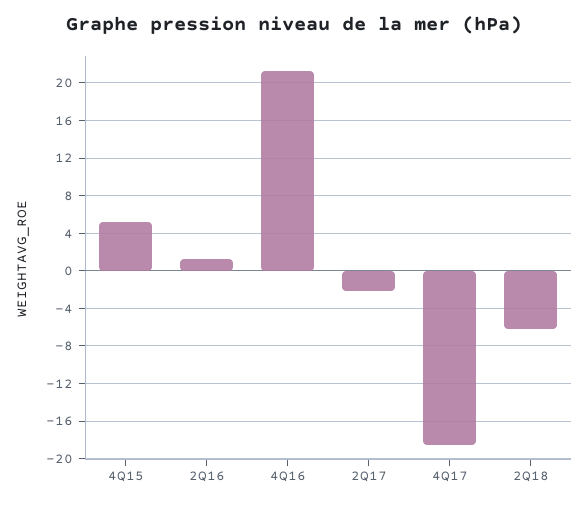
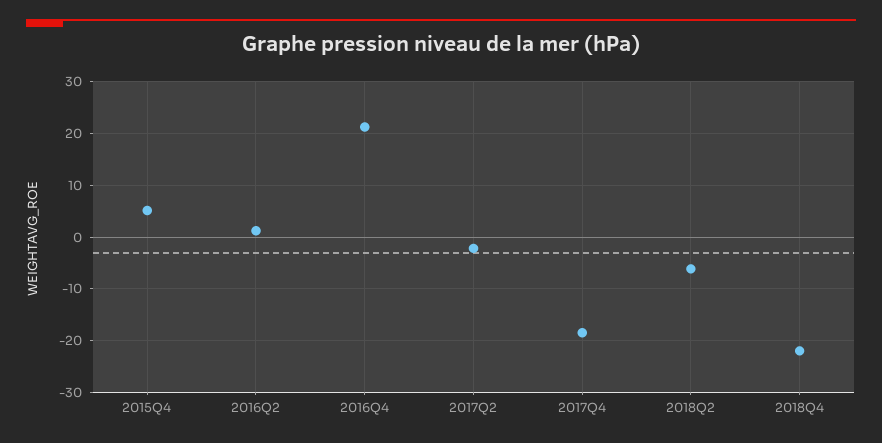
2018Q4: none -> -22

